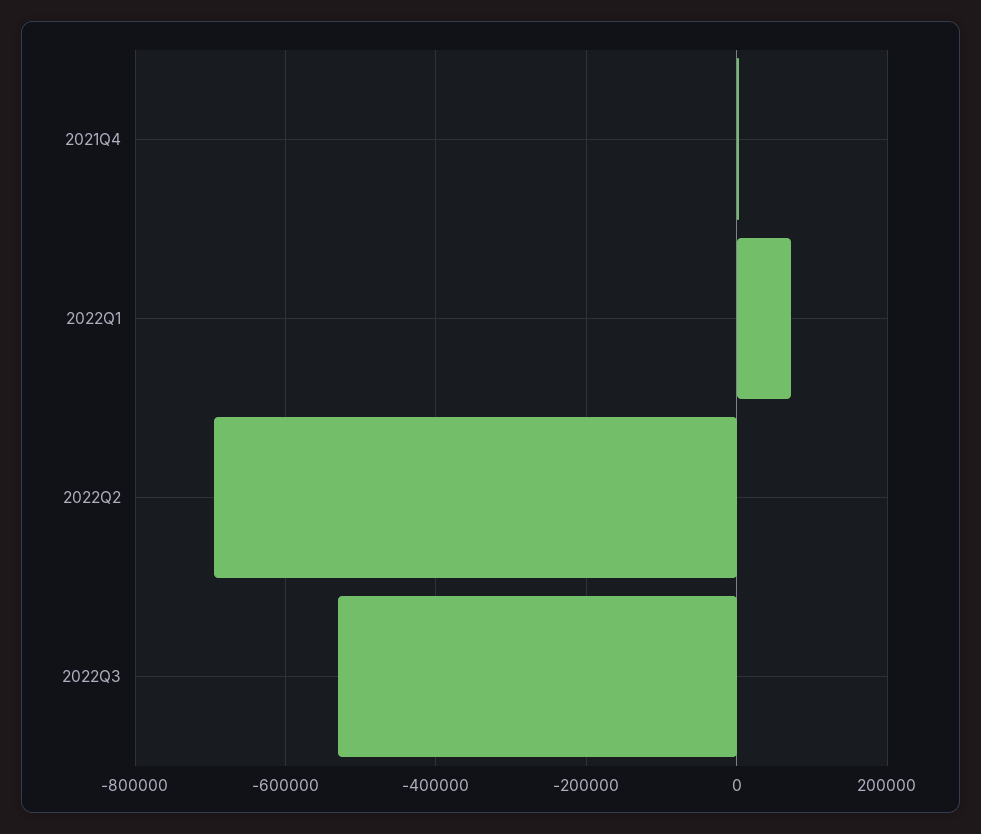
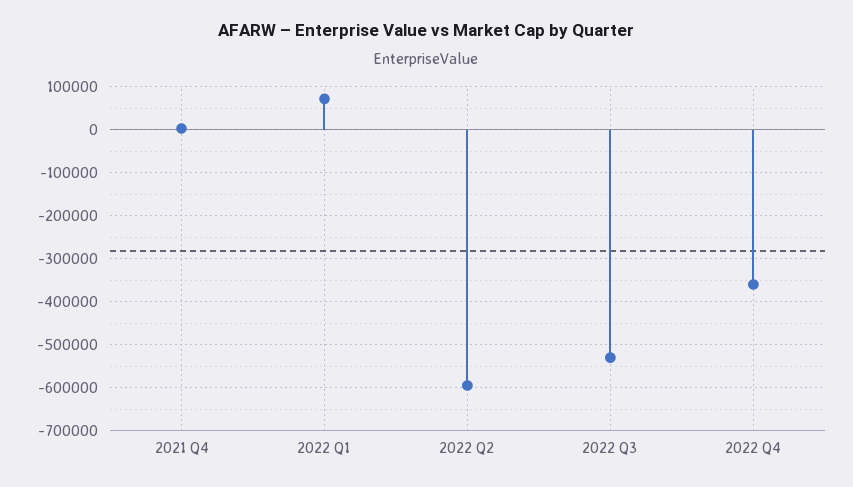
2022Q2: -700000 -> -600000
2022 Q4: none -> -360000

